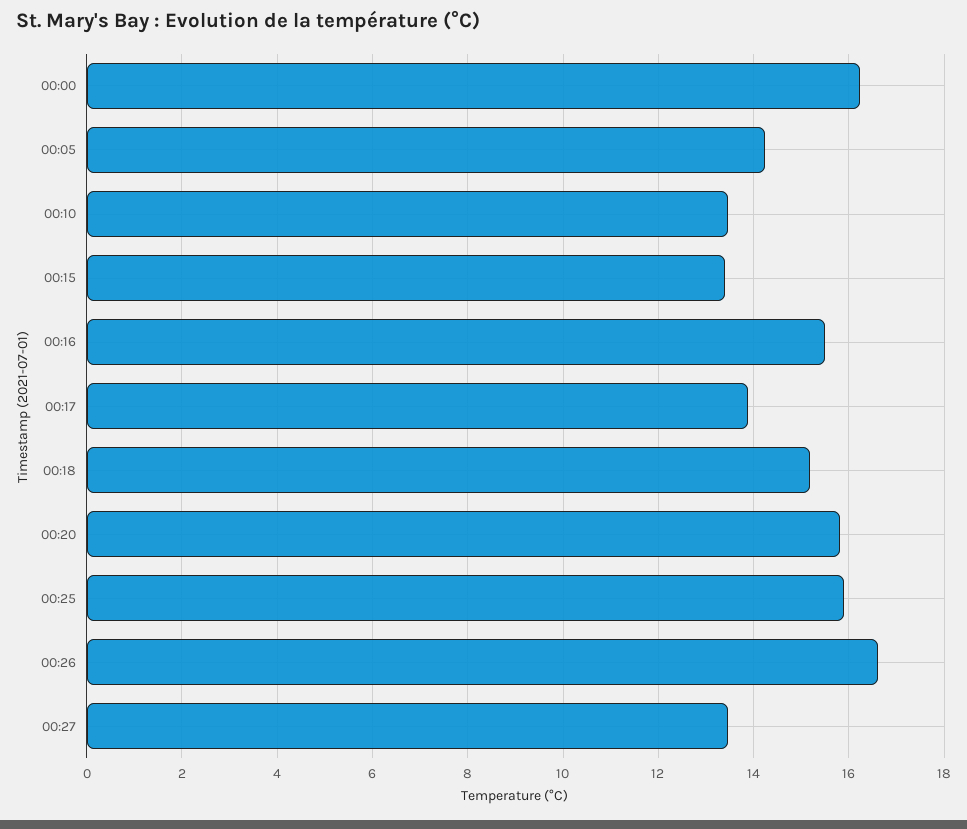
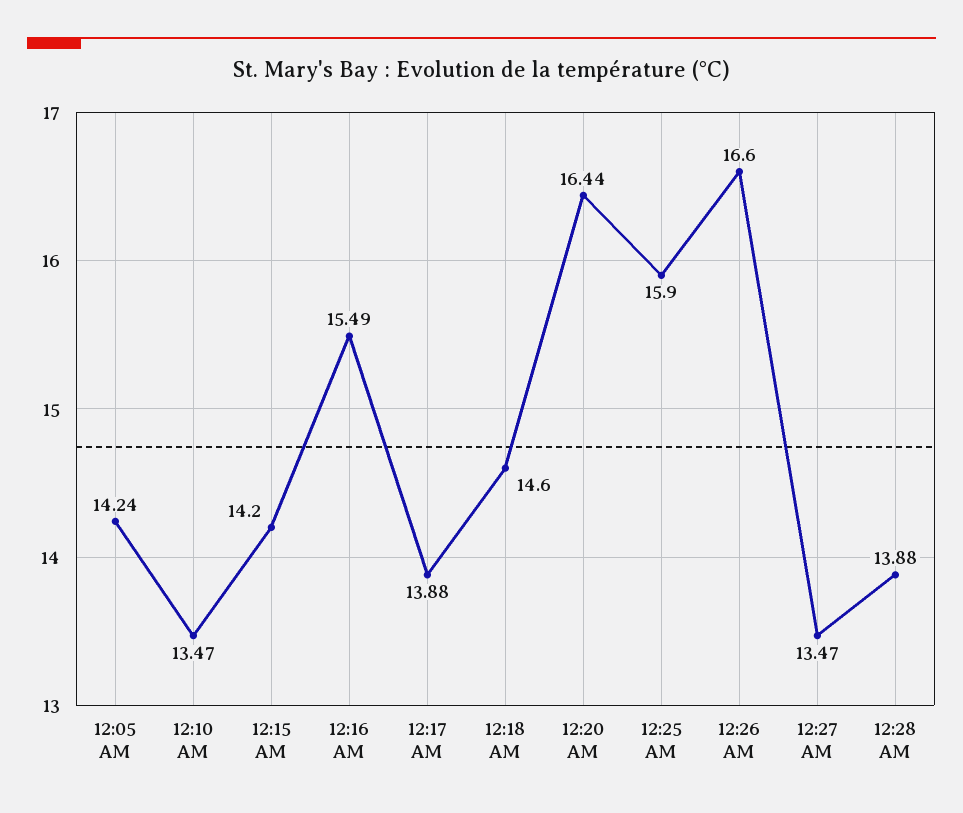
00:00: 16.2 -> none
00:15: 13.4 -> 14.2
00:18: 15.2 -> 14.6
00:20: 15.8 -> 16.44
12:28 AM: none -> 13.88

